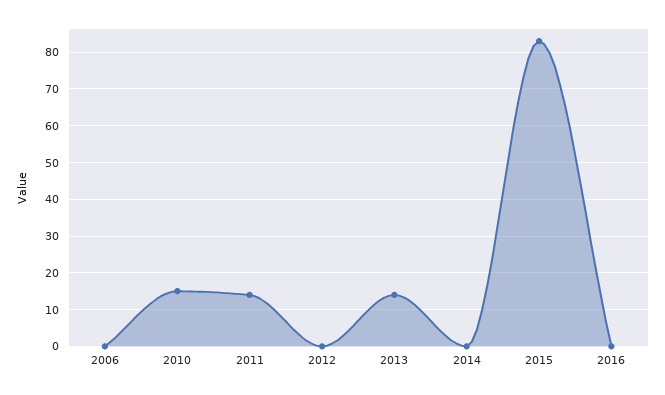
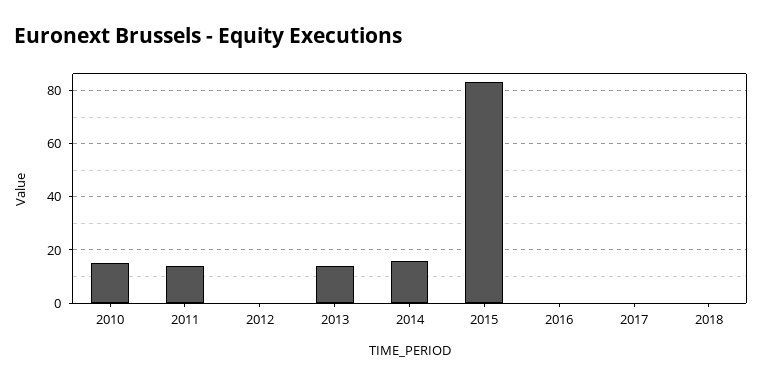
2006: 0 -> none
2014: 0 -> 15
2017: none -> 0
2018: none -> 0

